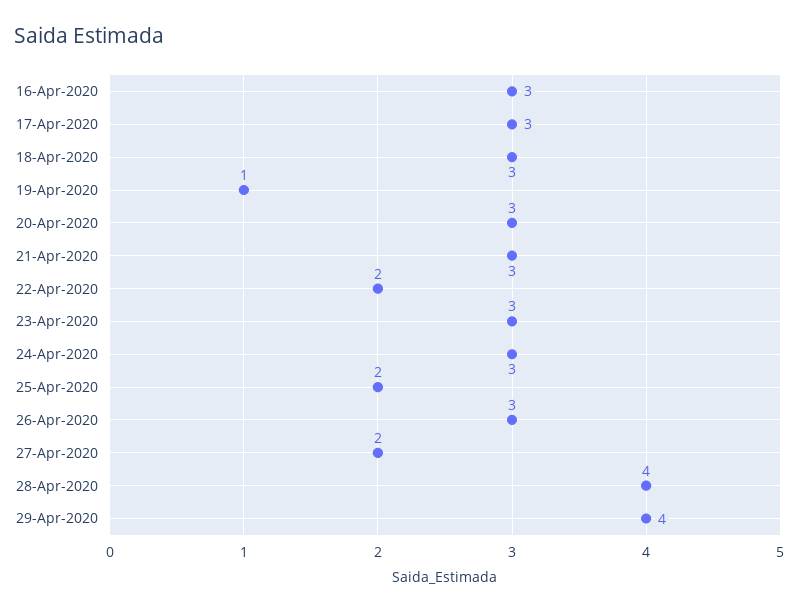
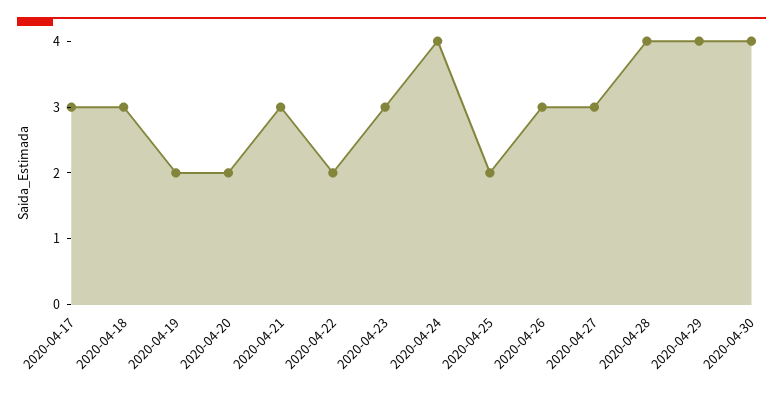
16-Apr-2020: 3 -> none
19-Apr-2020: 1 -> 2
20-Apr-2020: 3 -> 2
24-Apr-2020: 3 -> 4
27-Apr-2020: 2 -> 3
2020-04-30: none -> 4

